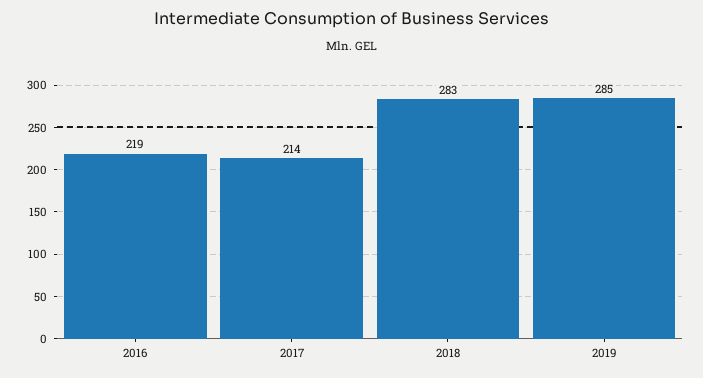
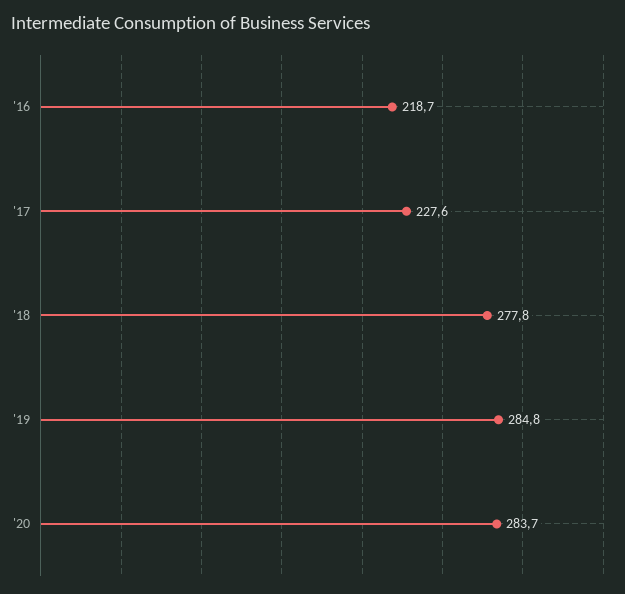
2017: 214 -> 227.6
2018: 283 -> 277.8
'20: none -> 283.7

